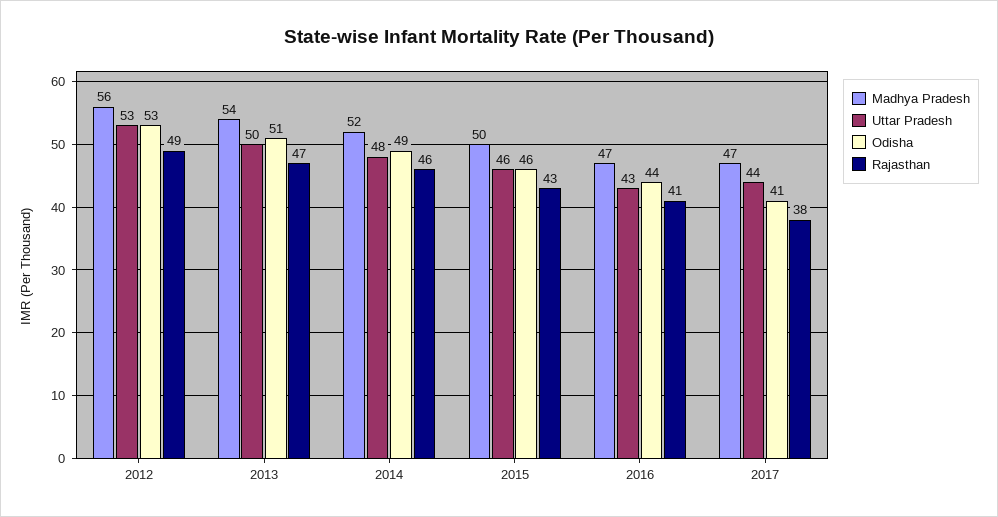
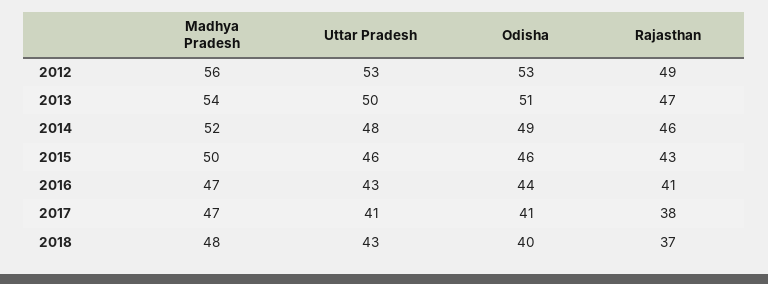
Uttar Pradesh, 2017: 44 -> 41
Madhya Pradesh, 2018: none -> 48
Uttar Pradesh, 2018: none -> 43
Odisha, 2018: none -> 40
Rajasthan, 2018: none -> 37

